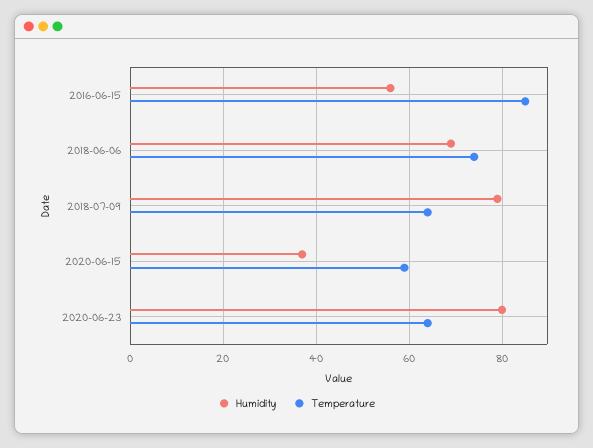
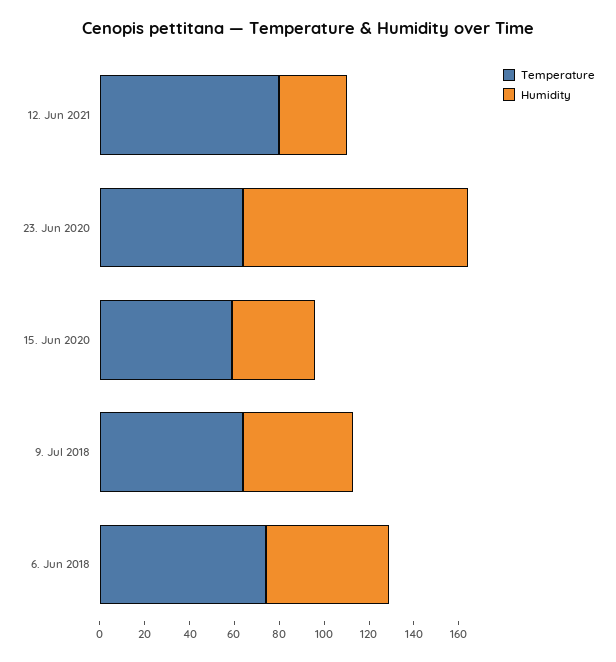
Humidity, 2016-06-15: 55 -> none
Temperature, 2016-06-15: 85 -> none
Humidity, 2018-06-06: 70 -> 55
Humidity, 2018-07-09: 80 -> 50
Humidity, 2020-06-23: 80 -> 100
Temperature, 12. Jun 2021: none -> 80
Humidity, 12. Jun 2021: none -> 30

